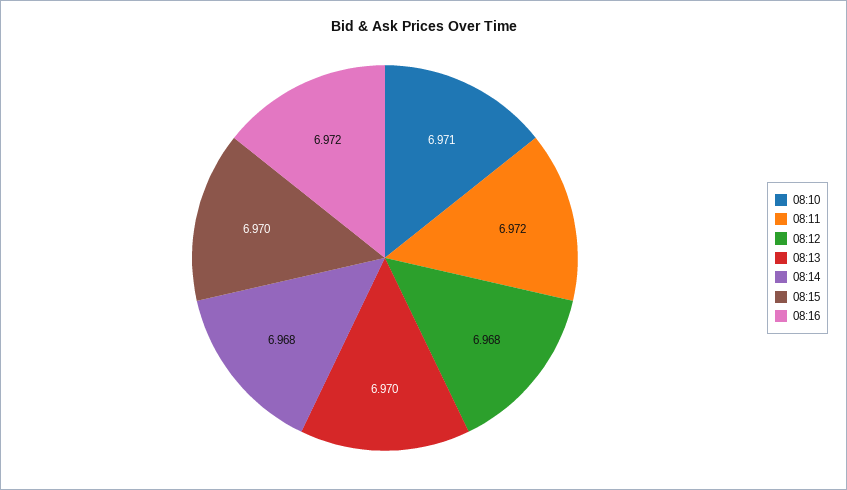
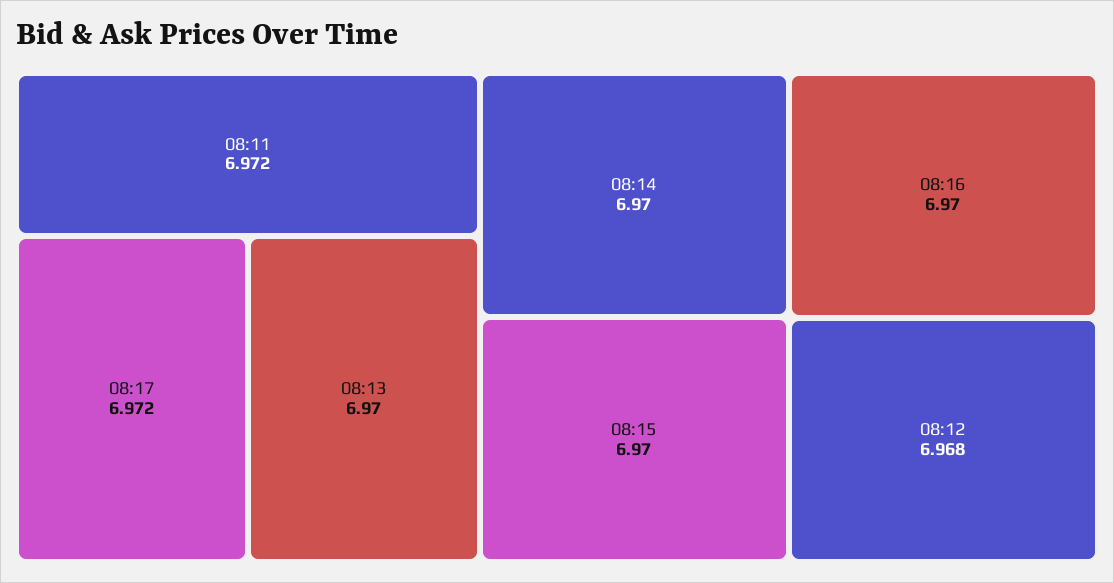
08:10: 6.971 -> none
08:14: 6.968 -> 6.97
08:16: 6.972 -> 6.97
08:17: none -> 6.972

